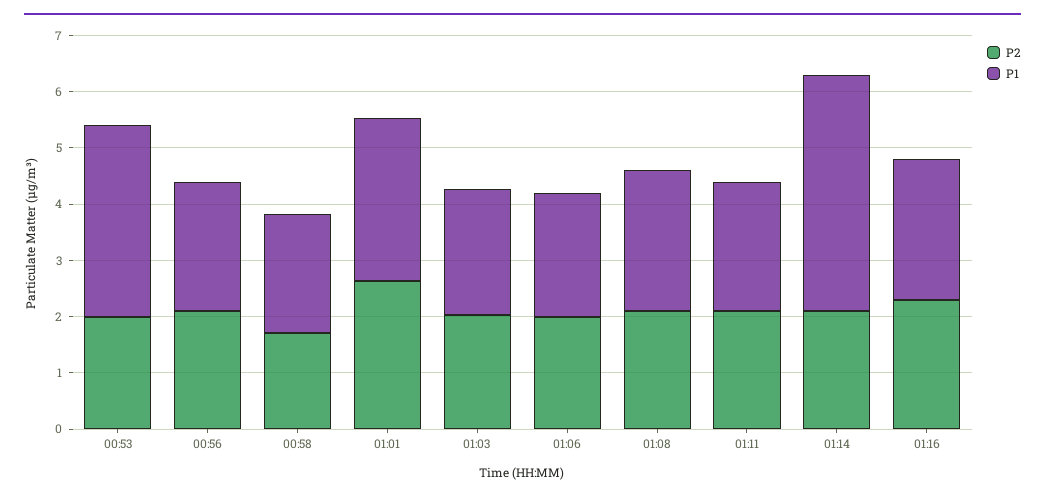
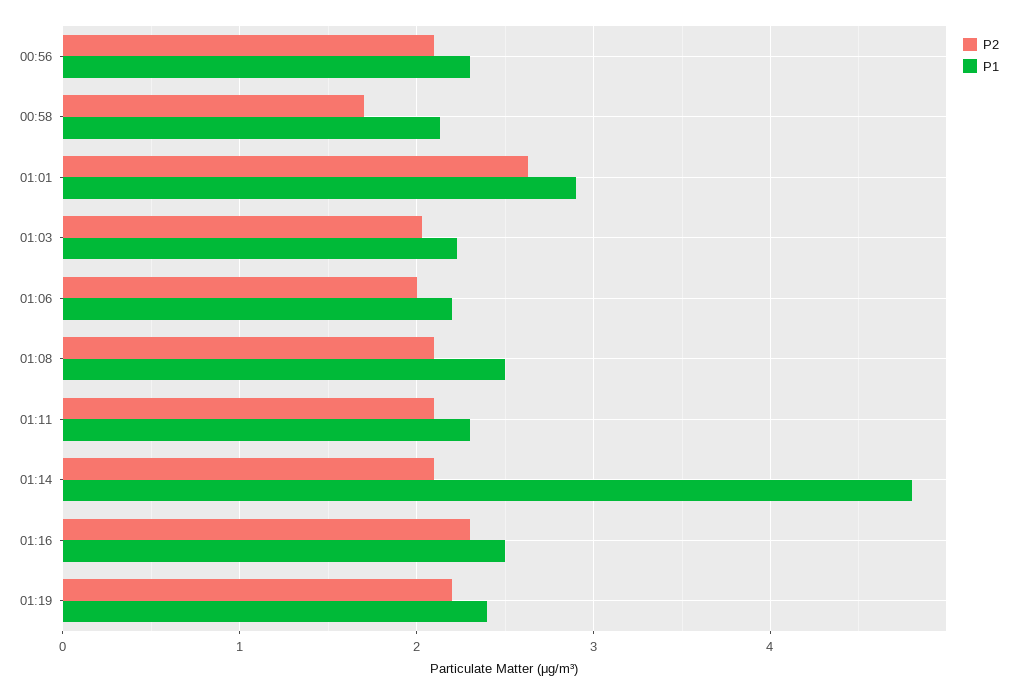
P2, 00:53: 2 -> none
P1, 00:53: 3.4 -> none
P1, 01:14: 4.2 -> 4.8
P2, 01:19: none -> 2.2
P1, 01:19: none -> 2.4

